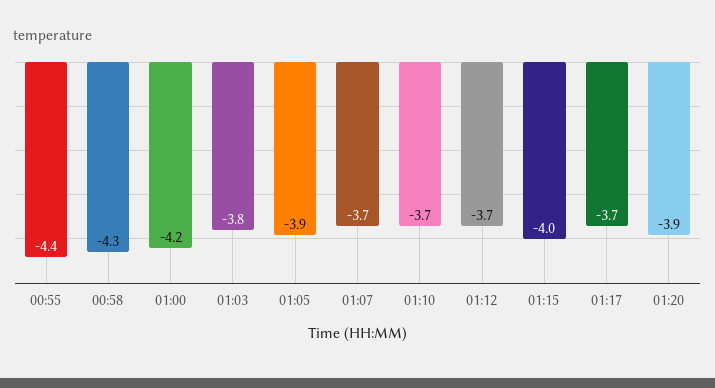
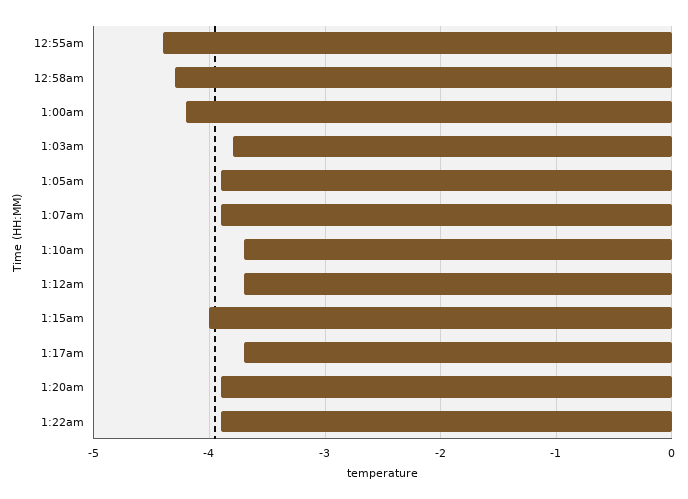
01:07: -3.7 -> -3.9
1:22am: none -> -3.9

